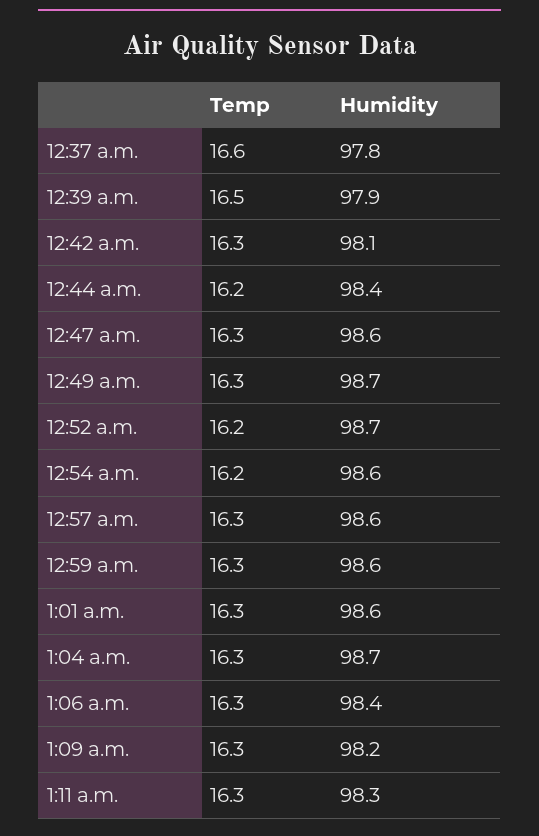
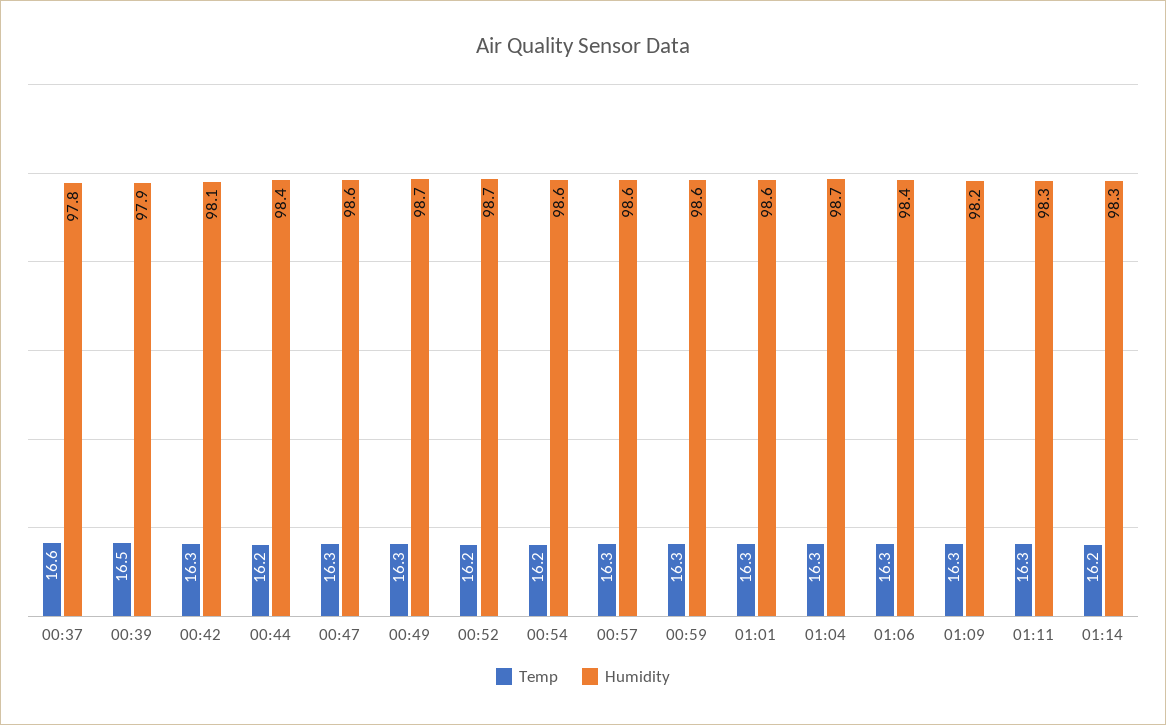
Temp, 01:14: none -> 16.2
Humidity, 01:14: none -> 98.3

